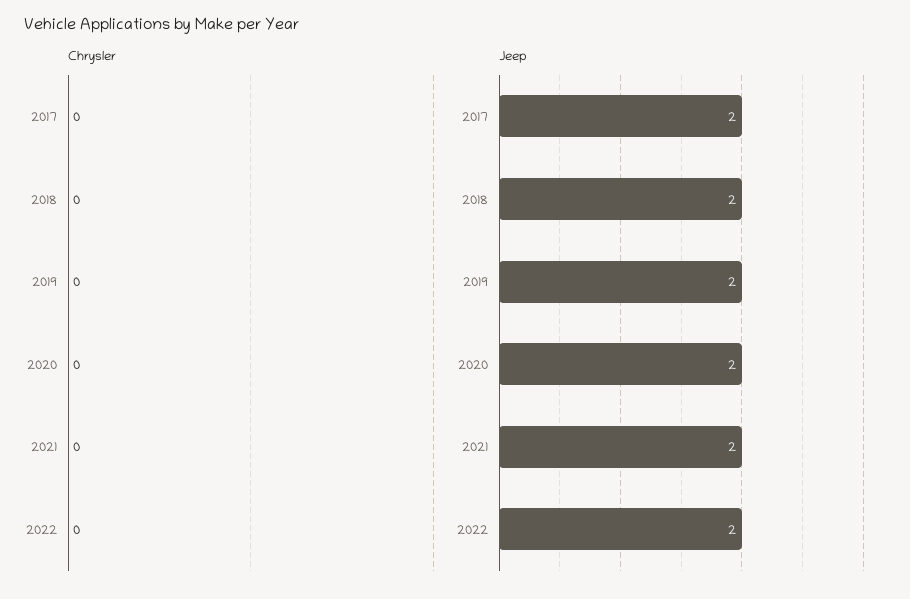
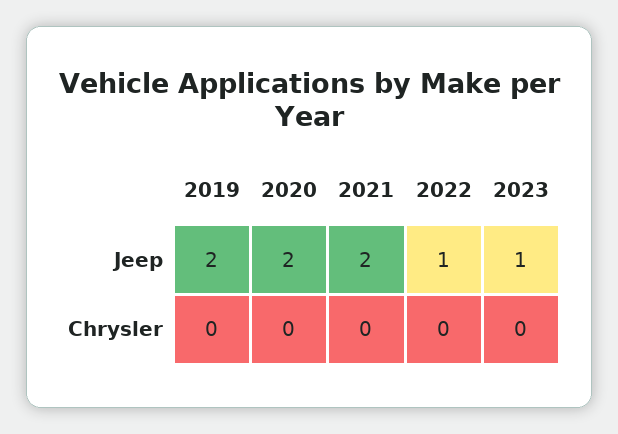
Chrysler, 2017: 0 -> none
Chrysler, 2018: 0 -> none
Jeep, 2017: 2 -> none
Jeep, 2018: 2 -> none
Jeep, 2022: 2 -> 1
Jeep, 2023: none -> 1
Chrysler, 2023: none -> 0

